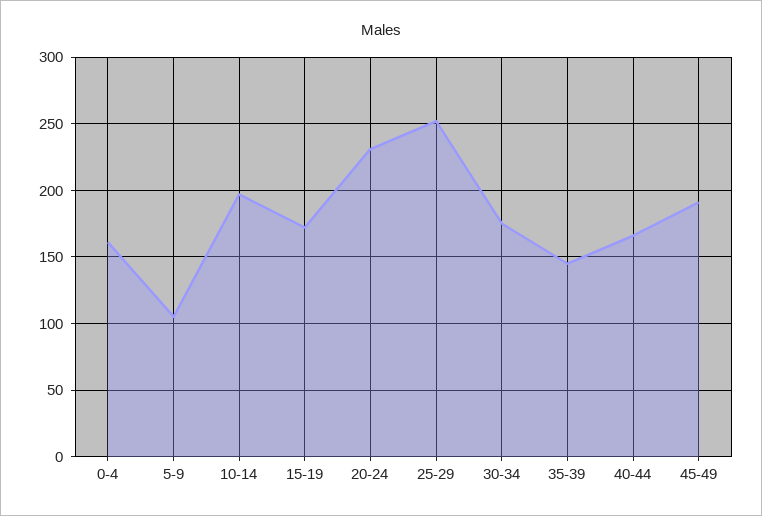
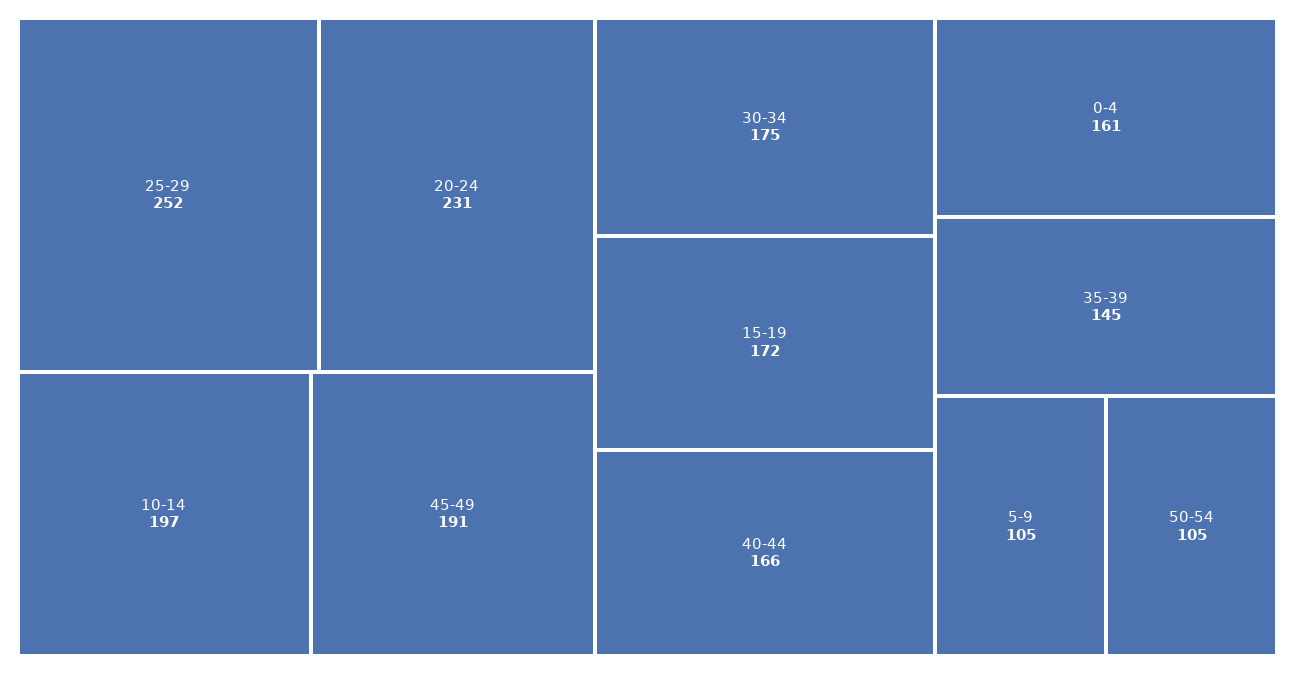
50-54: none -> 105

